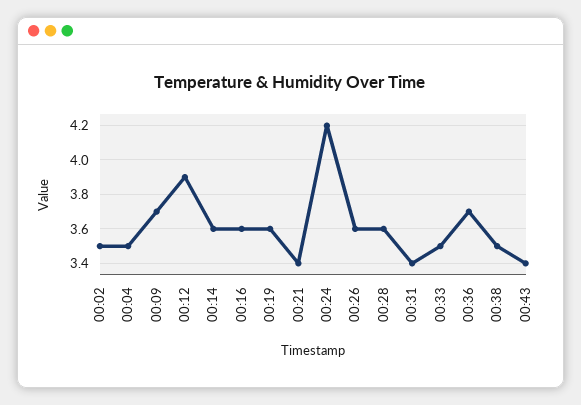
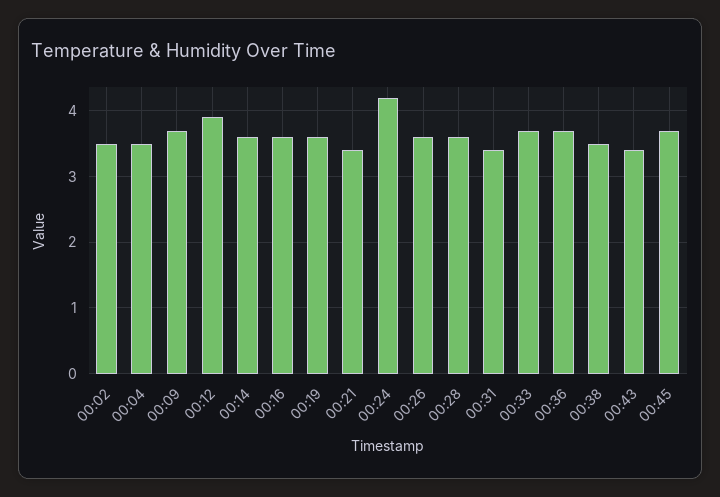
00:33: 3.5 -> 3.7
00:45: none -> 3.7

